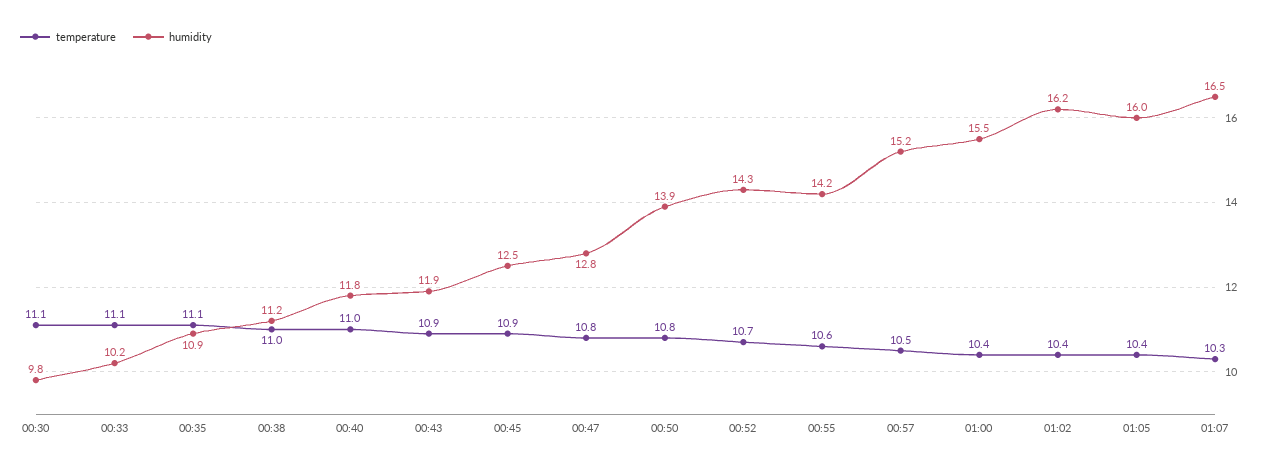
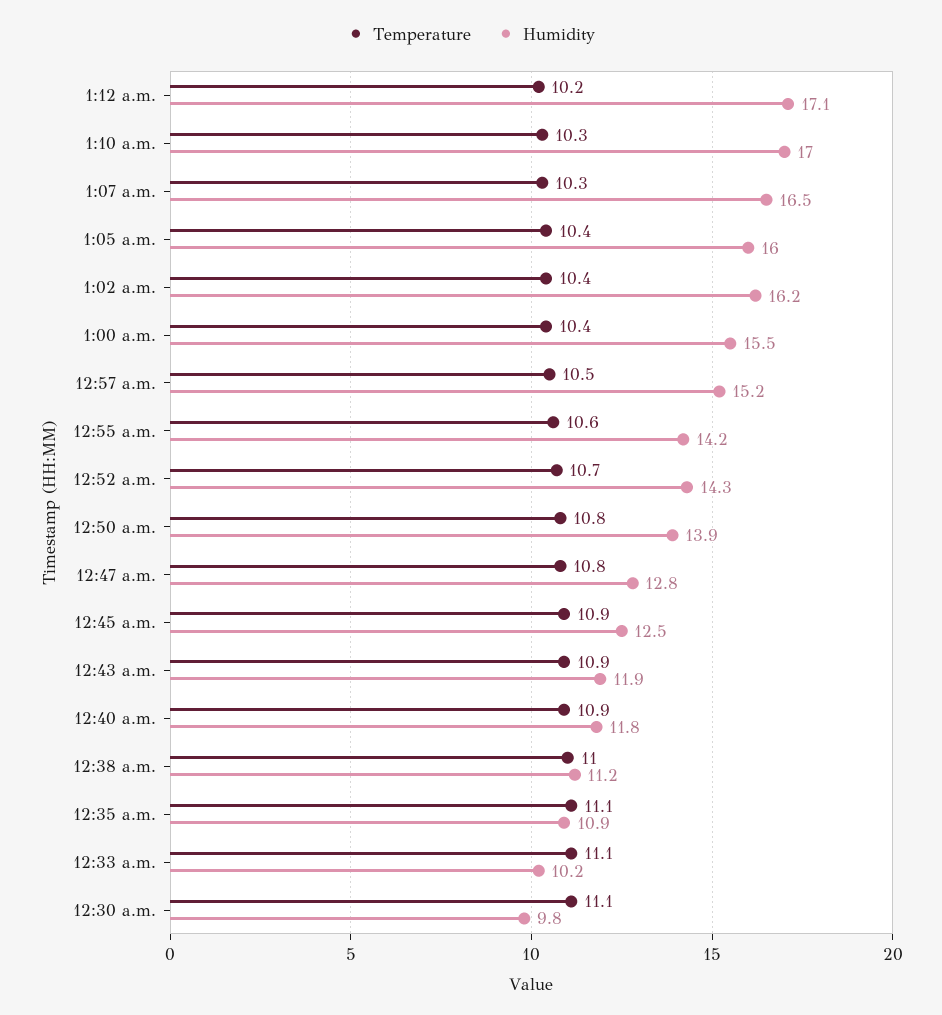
temperature, 00:40: 11 -> 10.9
temperature, 1:12 a.m.: none -> 10.2
humidity, 1:12 a.m.: none -> 17.1
temperature, 1:10 a.m.: none -> 10.3
humidity, 1:10 a.m.: none -> 17

